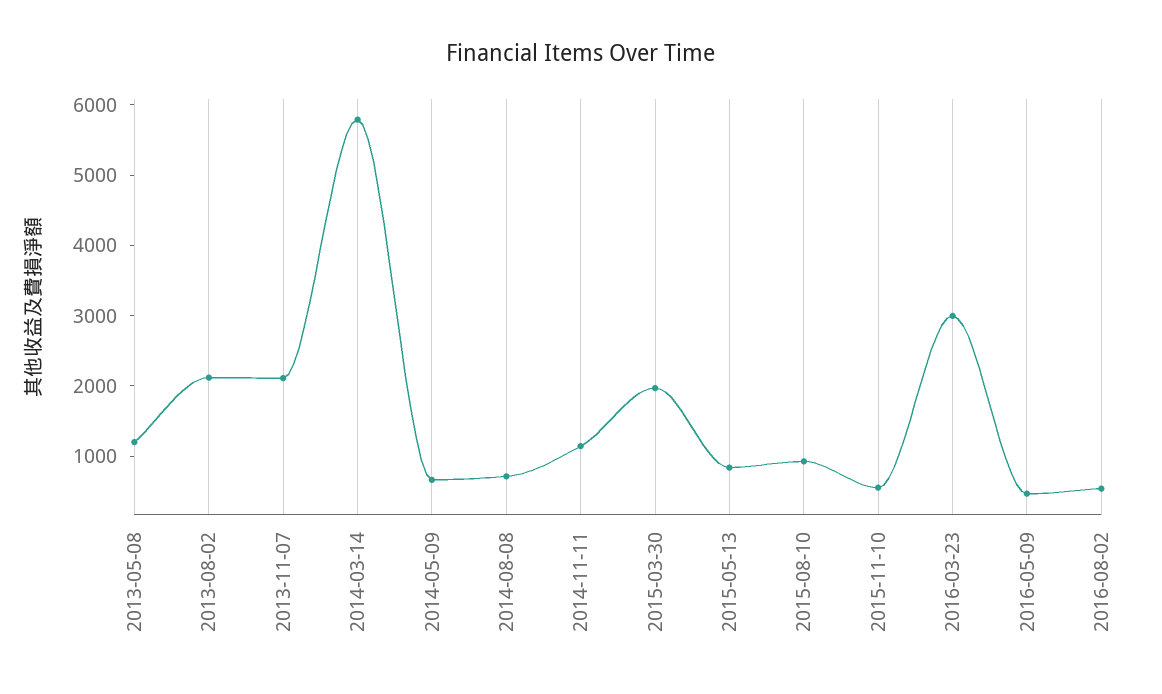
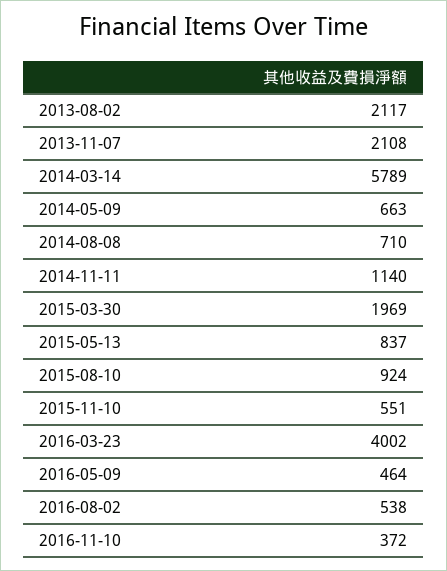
2013-05-08: 1200 -> none
2016-03-23: 3000 -> 4002
2016-11-10: none -> 372

